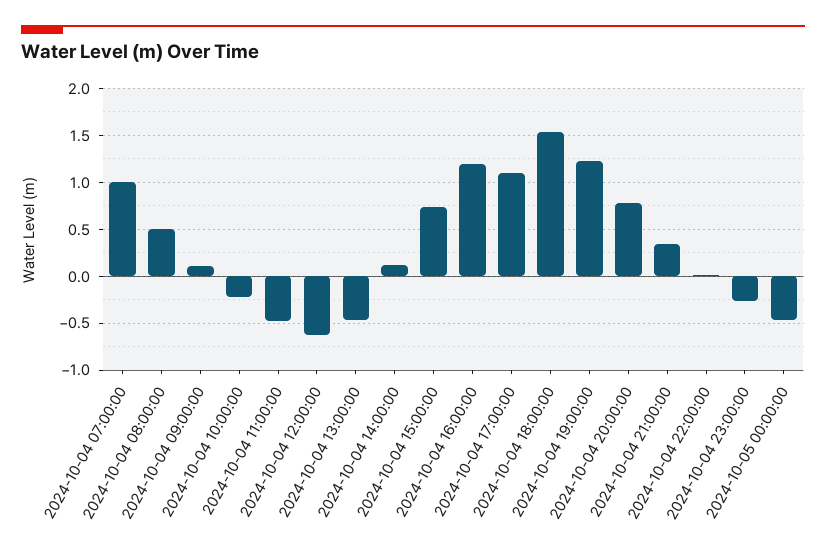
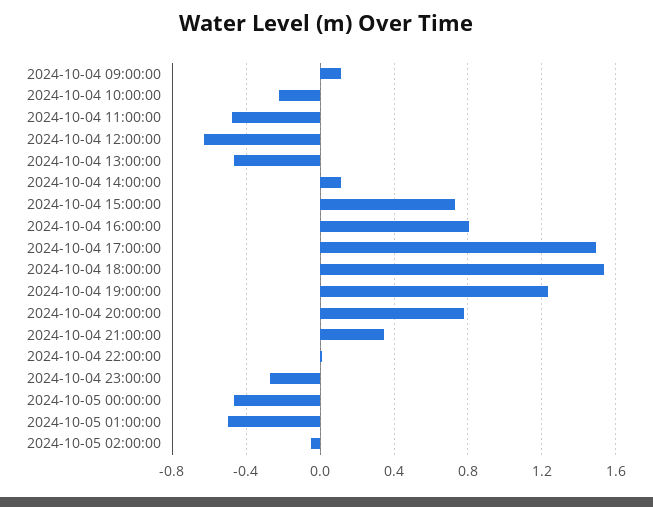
2024-10-04 07:00:00: 1 -> none
2024-10-04 08:00:00: 0.5 -> none
2024-10-04 16:00:00: 1.2 -> 0.8
2024-10-04 17:00:00: 1.1 -> 1.5
2024-10-05 01:00:00: none -> -0.5
2024-10-05 02:00:00: none -> -0.05

